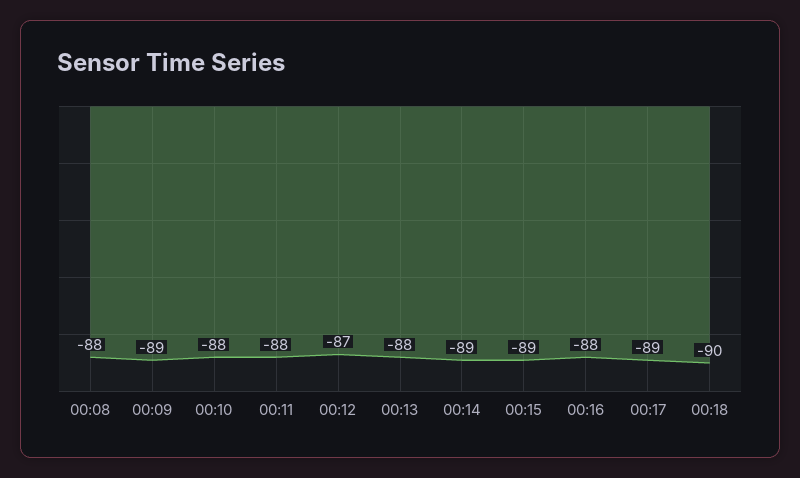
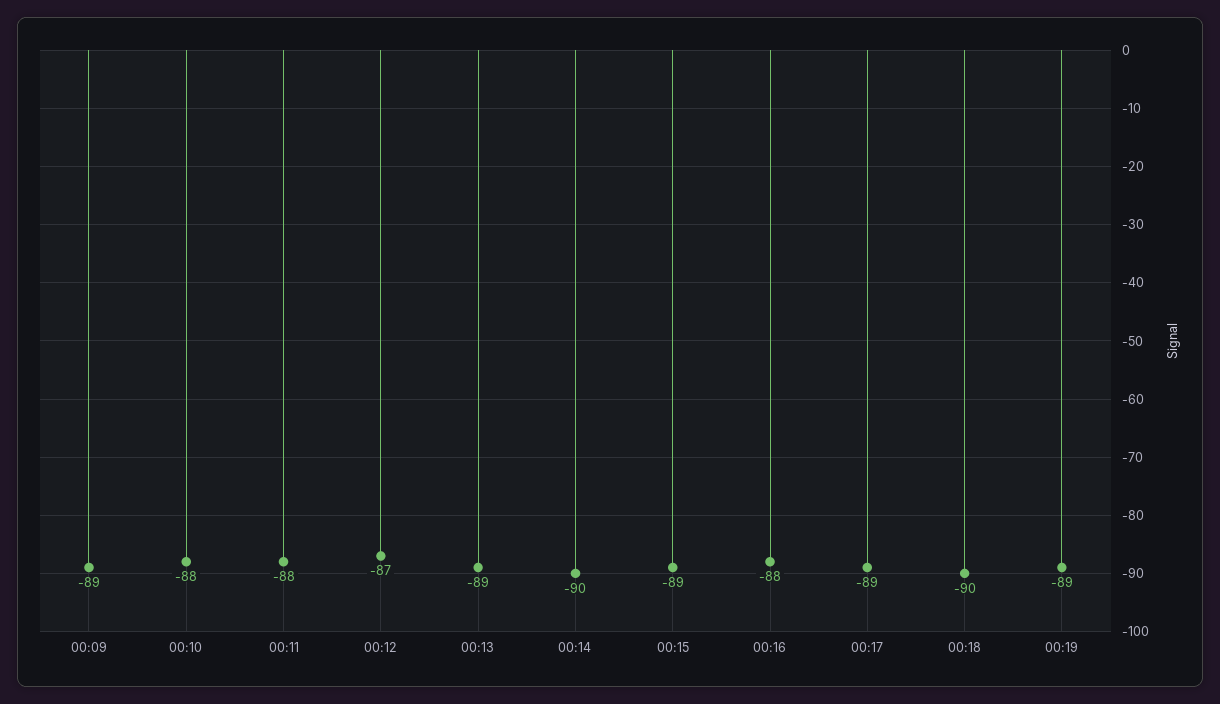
00:08: -88 -> none
00:13: -88 -> -89
00:14: -89 -> -90
00:19: none -> -89

